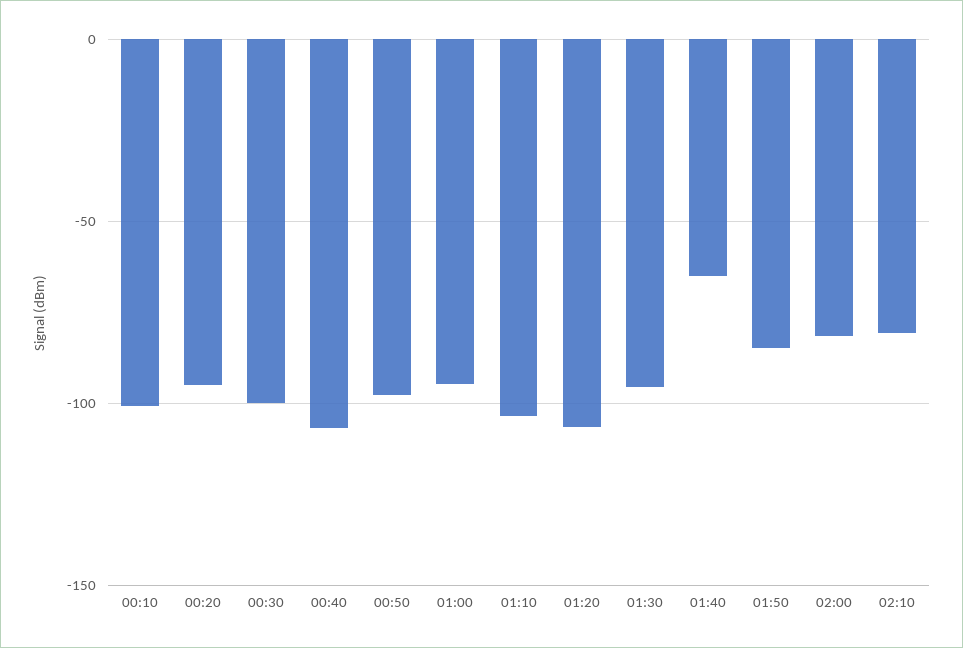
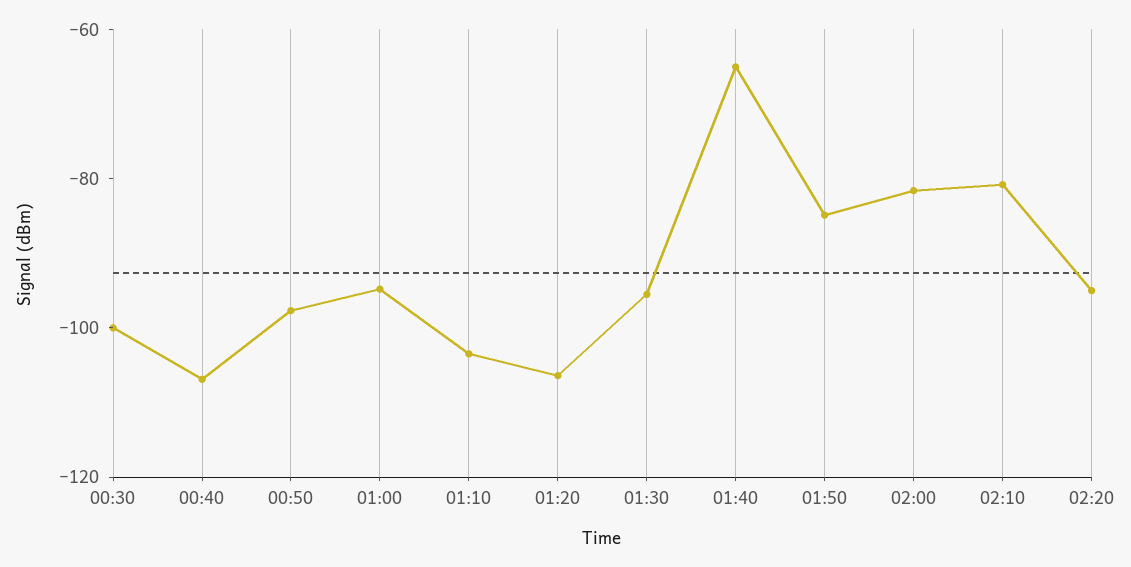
00:10: -100 -> none
00:20: -95 -> none
02:20: none -> -95

